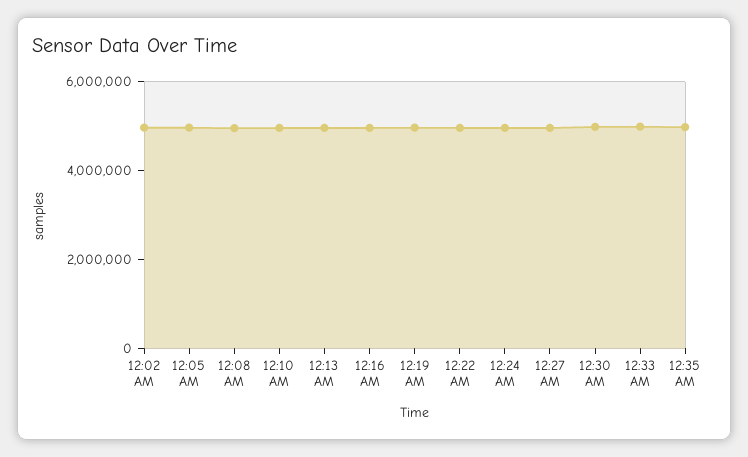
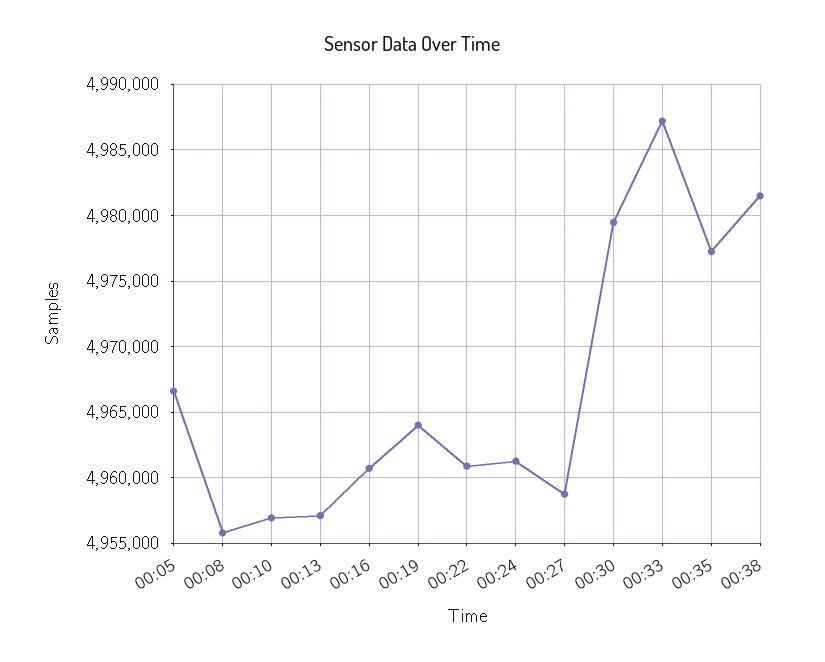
12:02 AM: 5000000 -> none
00:38: none -> 4981500

